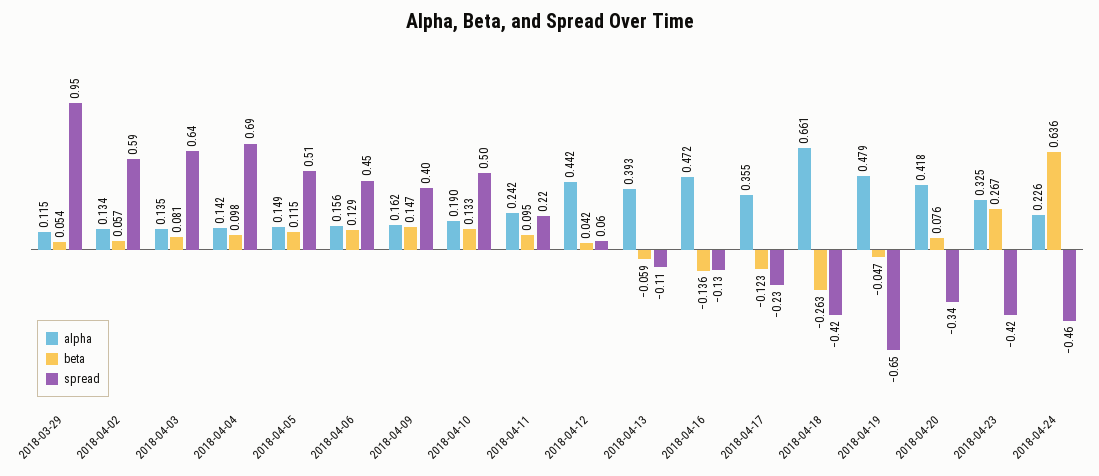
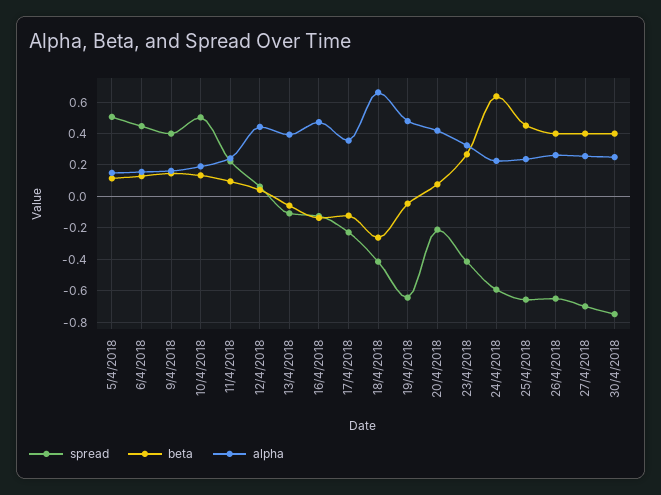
alpha, 2018-03-29: 0.115 -> none
beta, 2018-03-29: 0.054 -> none
spread, 2018-03-29: 0.95 -> none
alpha, 2018-04-02: 0.134 -> none
beta, 2018-04-02: 0.057 -> none
spread, 2018-04-02: 0.59 -> none
alpha, 2018-04-03: 0.135 -> none
beta, 2018-04-03: 0.081 -> none
spread, 2018-04-03: 0.64 -> none
alpha, 2018-04-04: 0.142 -> none
beta, 2018-04-04: 0.098 -> none
spread, 2018-04-04: 0.69 -> none
spread, 2018-04-20: -0.34 -> -0.2
spread, 2018-04-24: -0.46 -> -0.6
spread, 25/4/2018: none -> -0.65
beta, 25/4/2018: none -> 0.45
alpha, 25/4/2018: none -> 0.25
spread, 26/4/2018: none -> -0.65
beta, 26/4/2018: none -> 0.4
alpha, 26/4/2018: none -> 0.25
spread, 27/4/2018: none -> -0.7
beta, 27/4/2018: none -> 0.4
alpha, 27/4/2018: none -> 0.25
spread, 30/4/2018: none -> -0.75
beta, 30/4/2018: none -> 0.4
alpha, 30/4/2018: none -> 0.25

